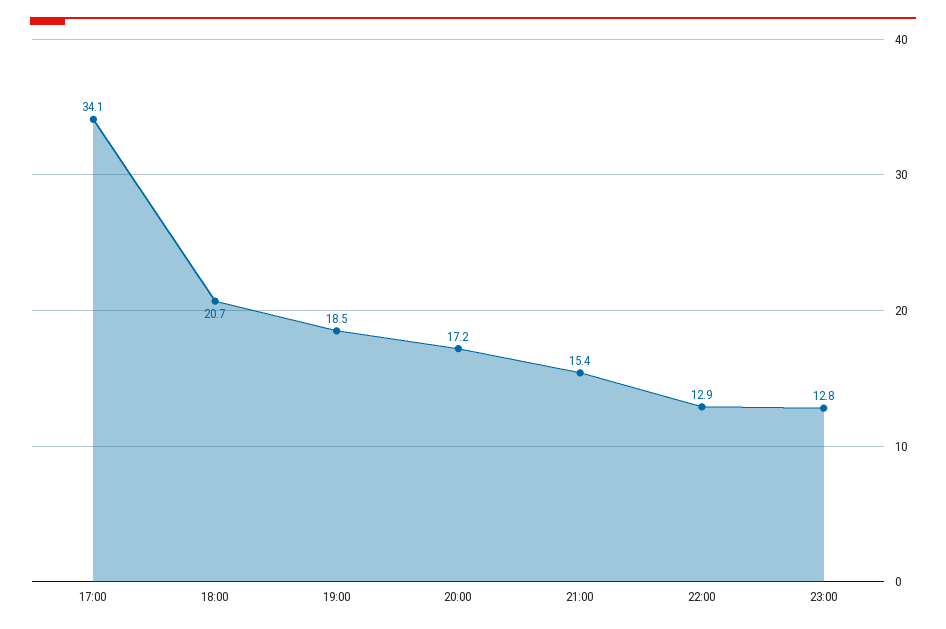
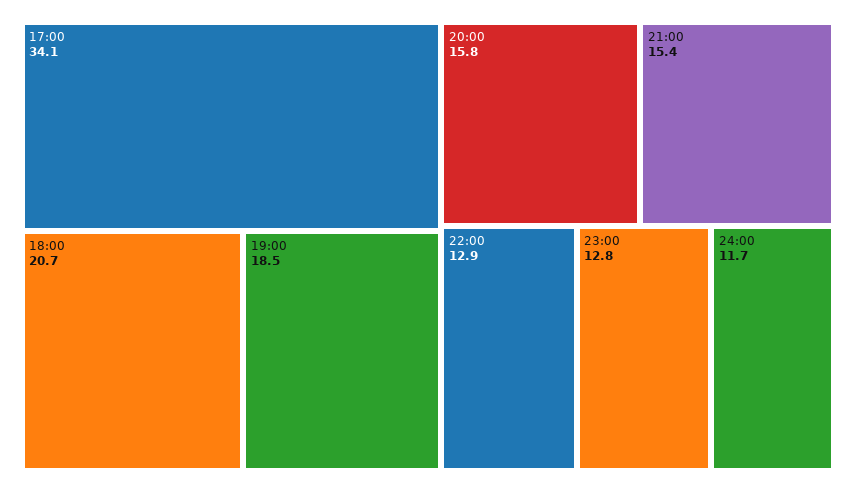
20:00: 17.2 -> 15.8
24:00: none -> 11.7

